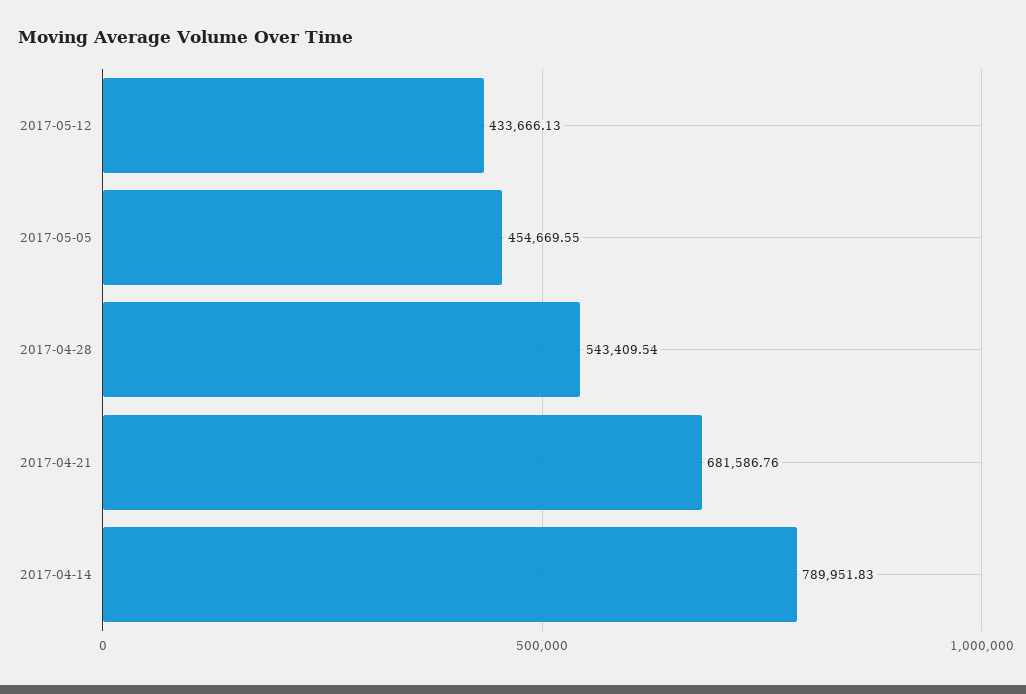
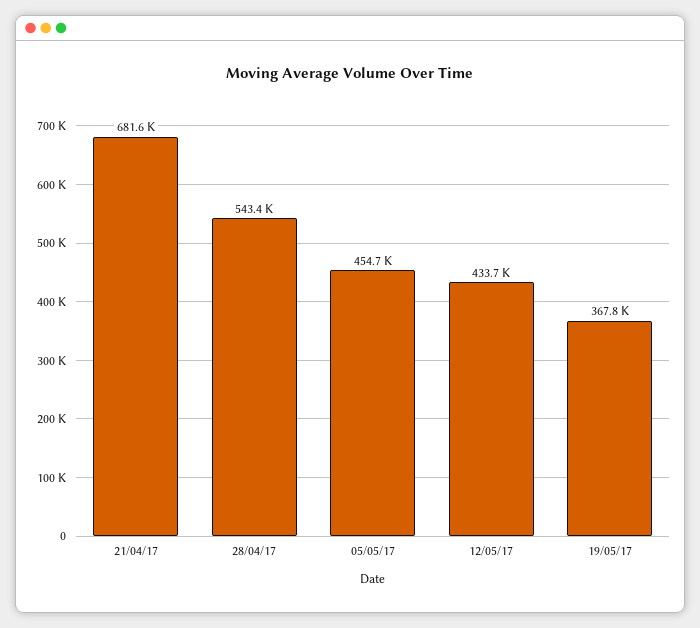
2017-04-14: 789951.83 -> none
19/05/17: none -> 367800

